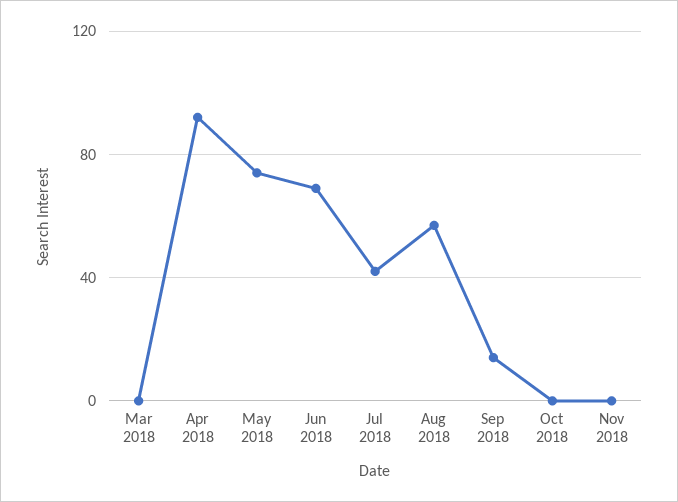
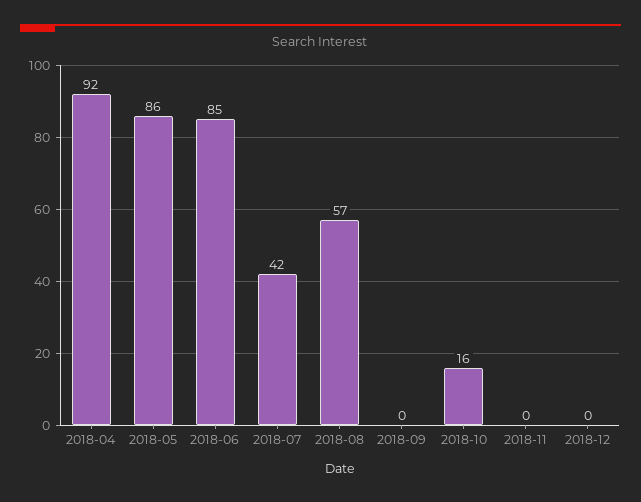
Mar 2018: 0 -> none
May 2018: 75 -> 86
Jun 2018: 70 -> 85
Sep 2018: 15 -> 0
Oct 2018: 0 -> 16
2018-12: none -> 0

